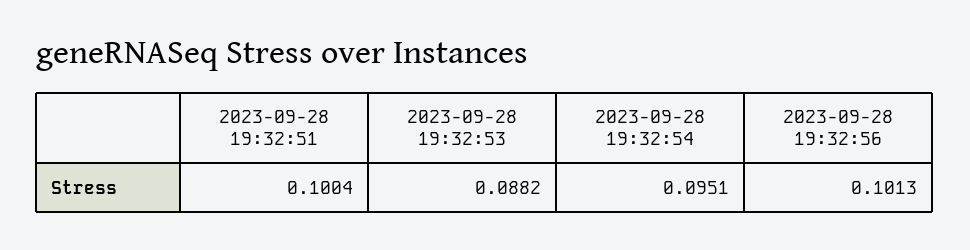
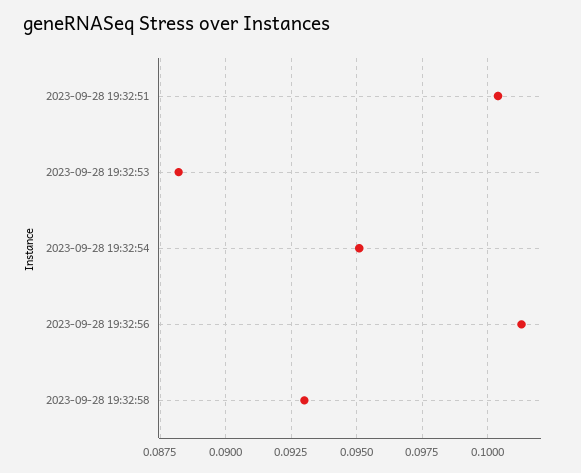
2023-09-28 19:32:58: none -> 0.093

